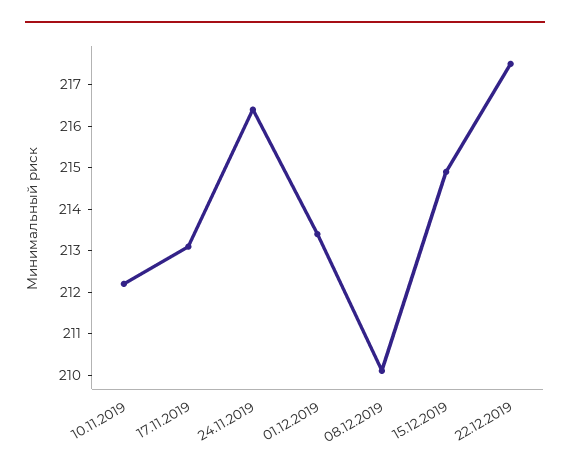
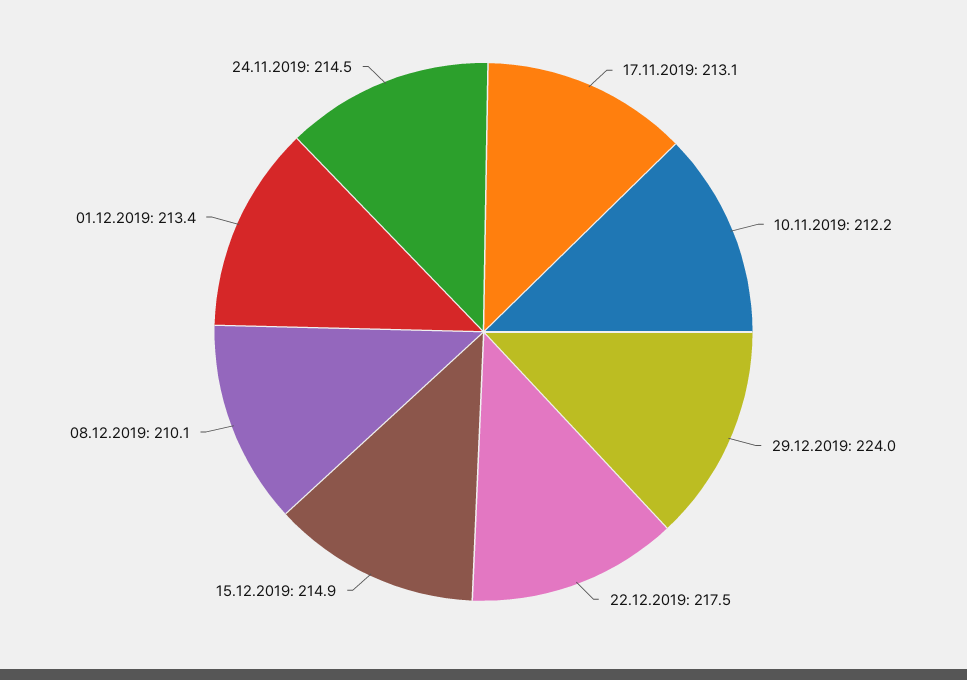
24.11.2019: 216.5 -> 214.5
29.12.2019: none -> 224

